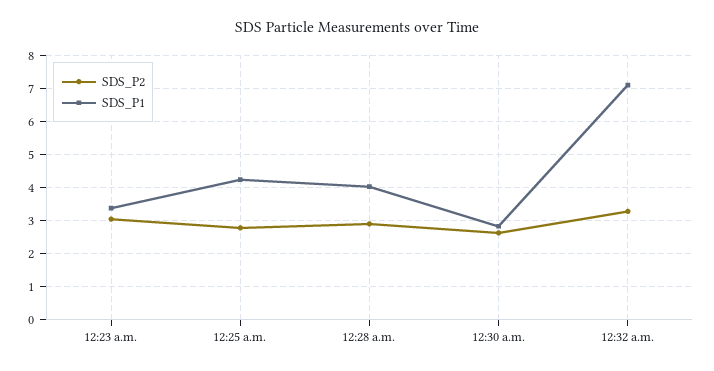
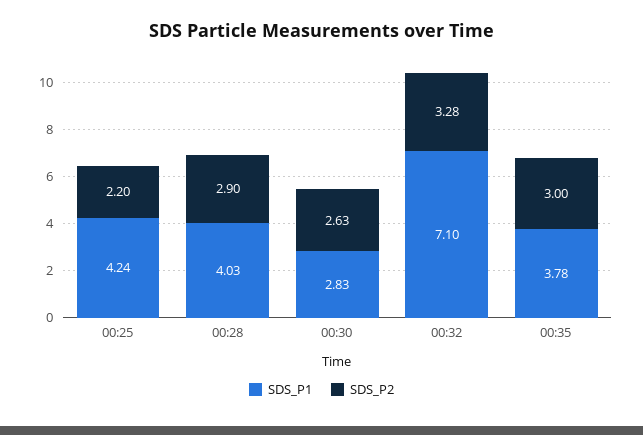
SDS_P2, 12:23 a.m.: 3 -> none
SDS_P1, 12:23 a.m.: 3.4 -> none
SDS_P2, 12:25 a.m.: 2.8 -> 2.2
SDS_P1, 00:35: none -> 3.78
SDS_P2, 00:35: none -> 3

